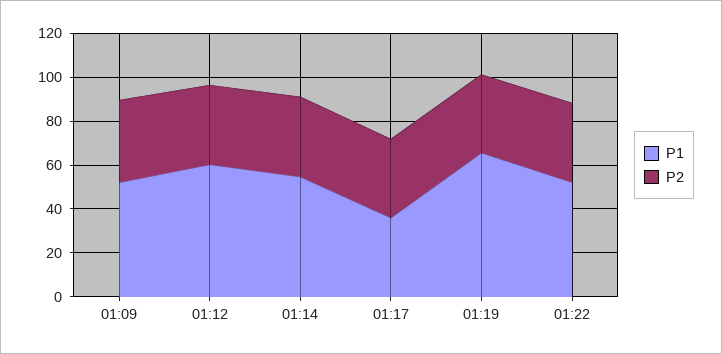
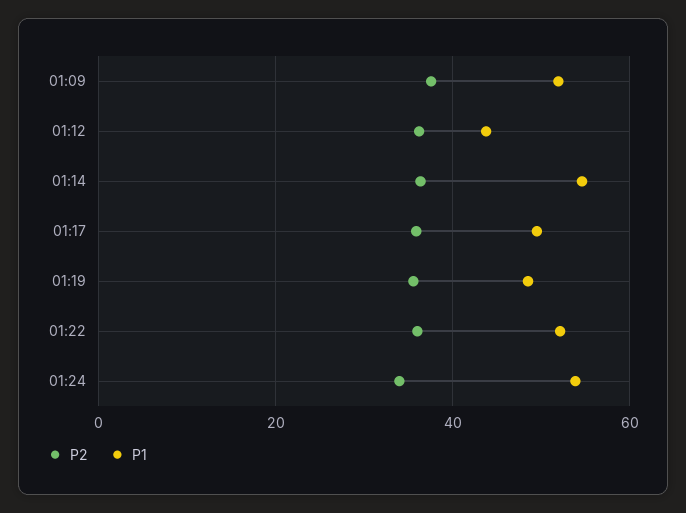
P1, 01:12: 60 -> 44
P1, 01:17: 35 -> 50
P1, 01:19: 65 -> 48
P2, 01:24: none -> 34
P1, 01:24: none -> 54

